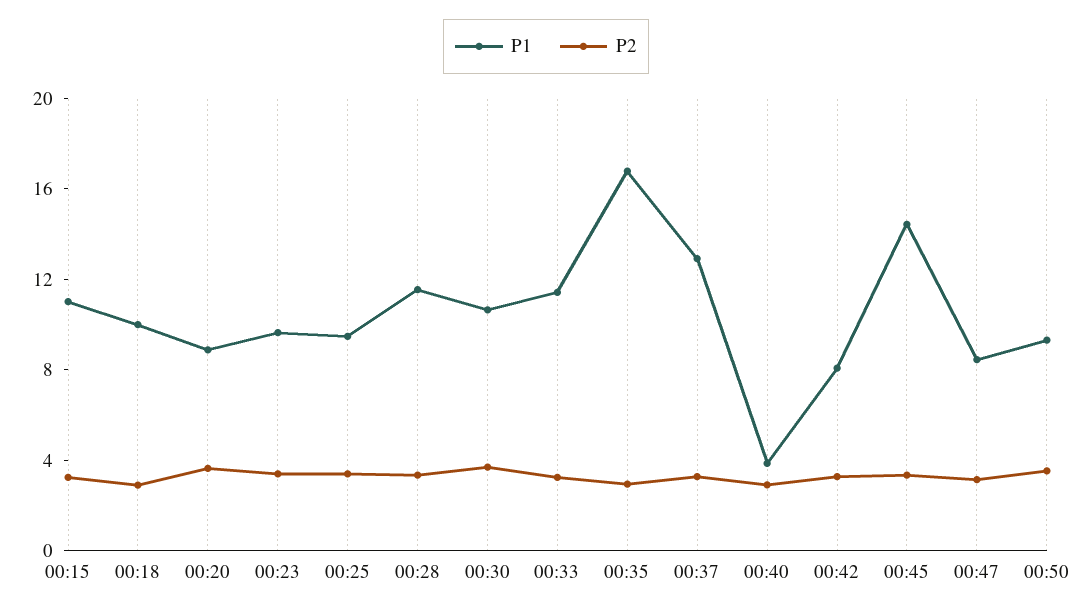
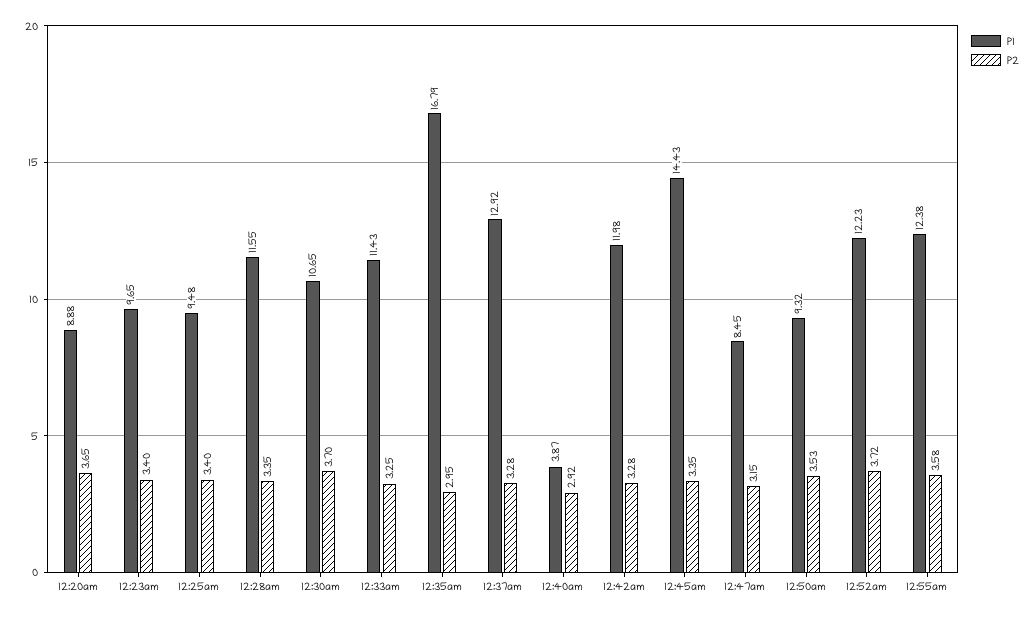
P1, 00:15: 11 -> none
P2, 00:15: 3 -> none
P1, 00:18: 10 -> none
P2, 00:18: 3 -> none
P1, 00:42: 8 -> 11.98
P1, 12:52am: none -> 12.23
P2, 12:52am: none -> 3.72
P1, 12:55am: none -> 12.38
P2, 12:55am: none -> 3.58

